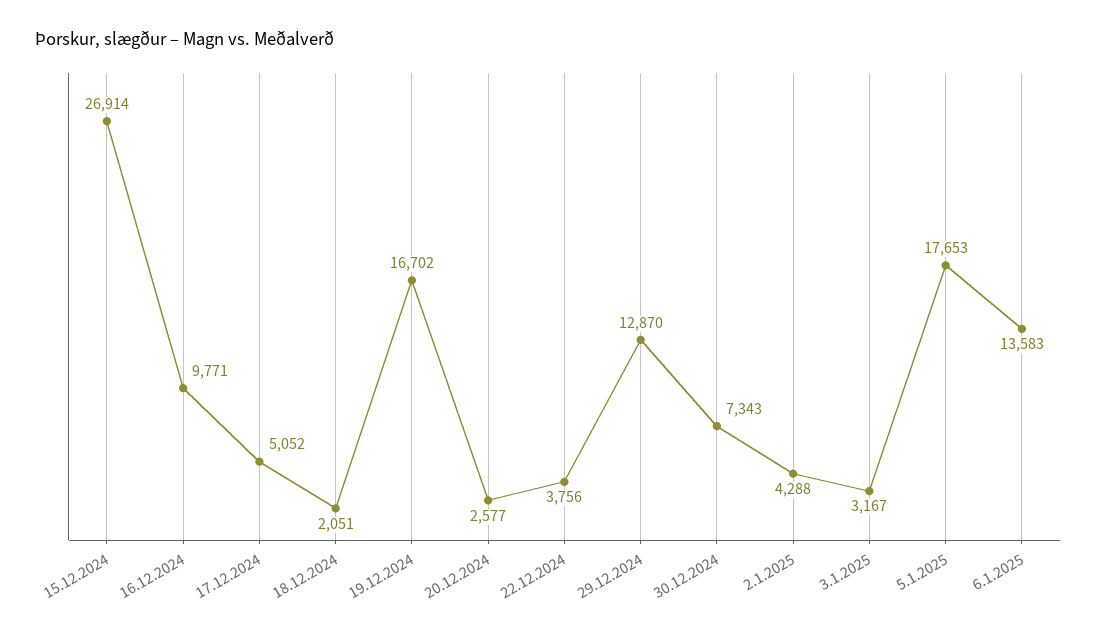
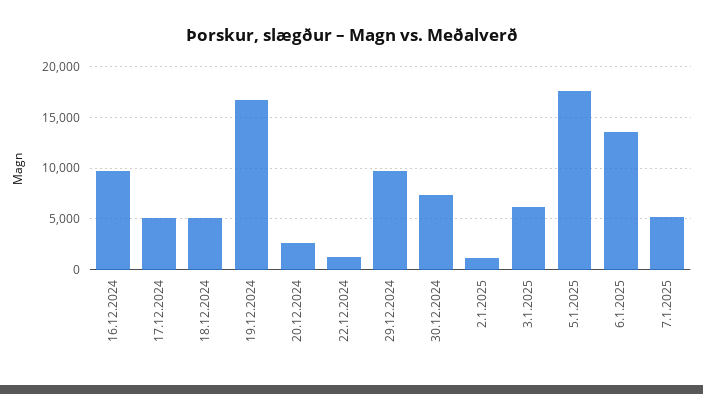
15.12.2024: 26914 -> none
18.12.2024: 2051 -> 5000
22.12.2024: 3756 -> 1000
29.12.2024: 12870 -> 10000
2.1.2025: 4288 -> 1000
3.1.2025: 3167 -> 6000
7.1.2025: none -> 5000

